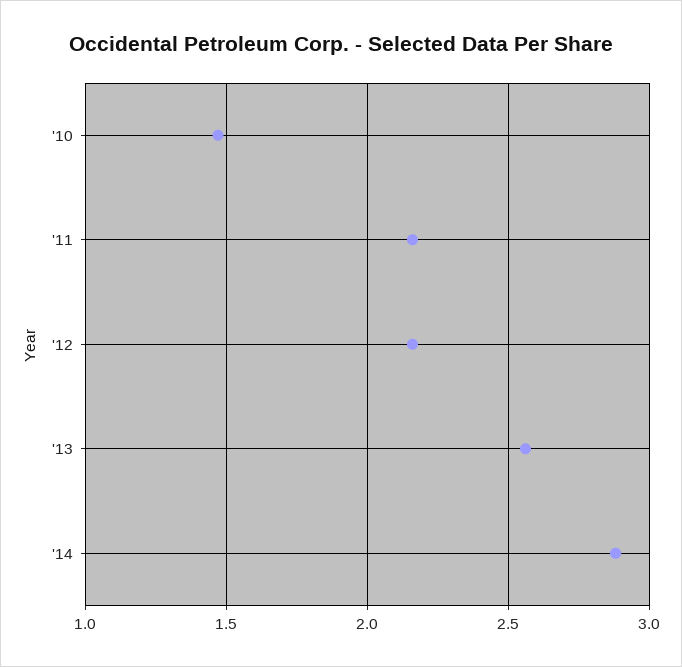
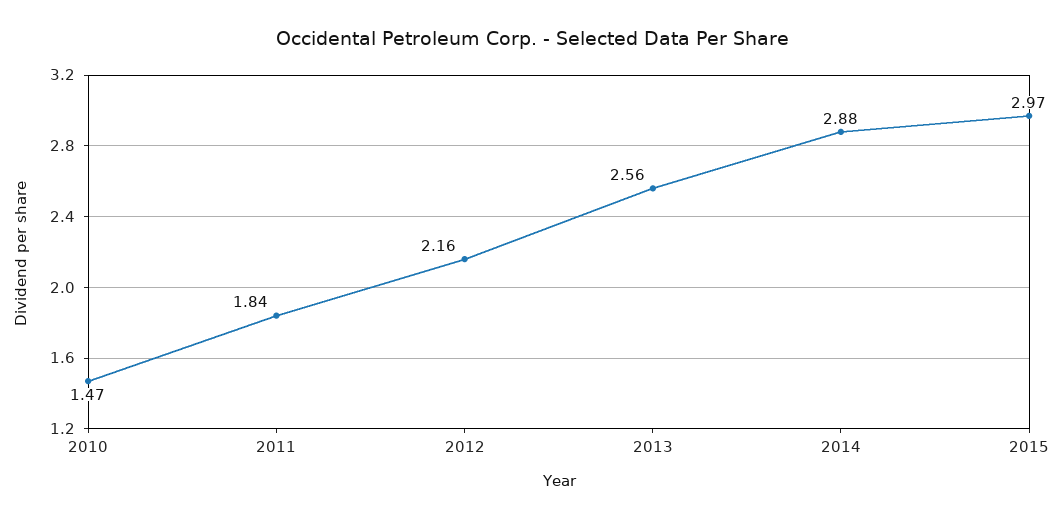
'11: 2.15 -> 1.84
2015: none -> 2.97

